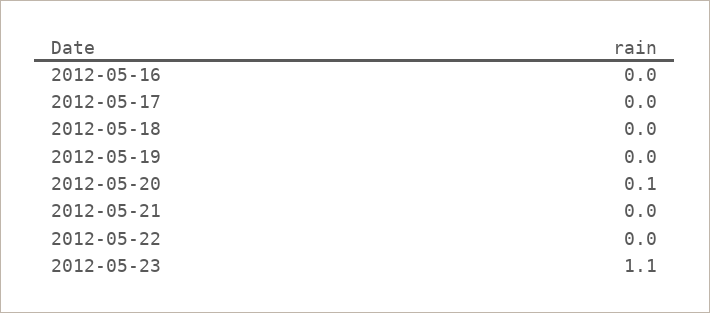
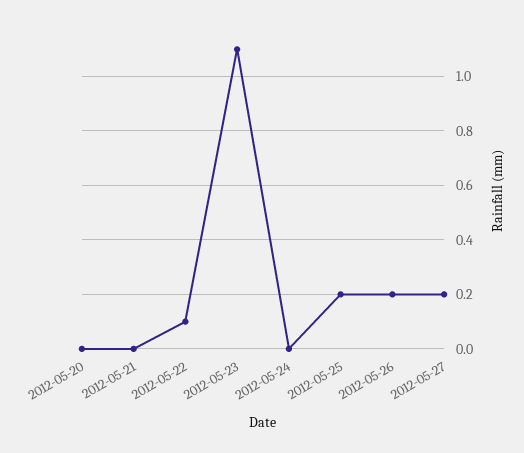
2012-05-16: 0 -> none
2012-05-17: 0 -> none
2012-05-18: 0 -> none
2012-05-19: 0 -> none
2012-05-20: 0.1 -> 0
2012-05-22: 0 -> 0.1
2012-05-24: none -> 0
2012-05-25: none -> 0.2
2012-05-26: none -> 0.2
2012-05-27: none -> 0.2

